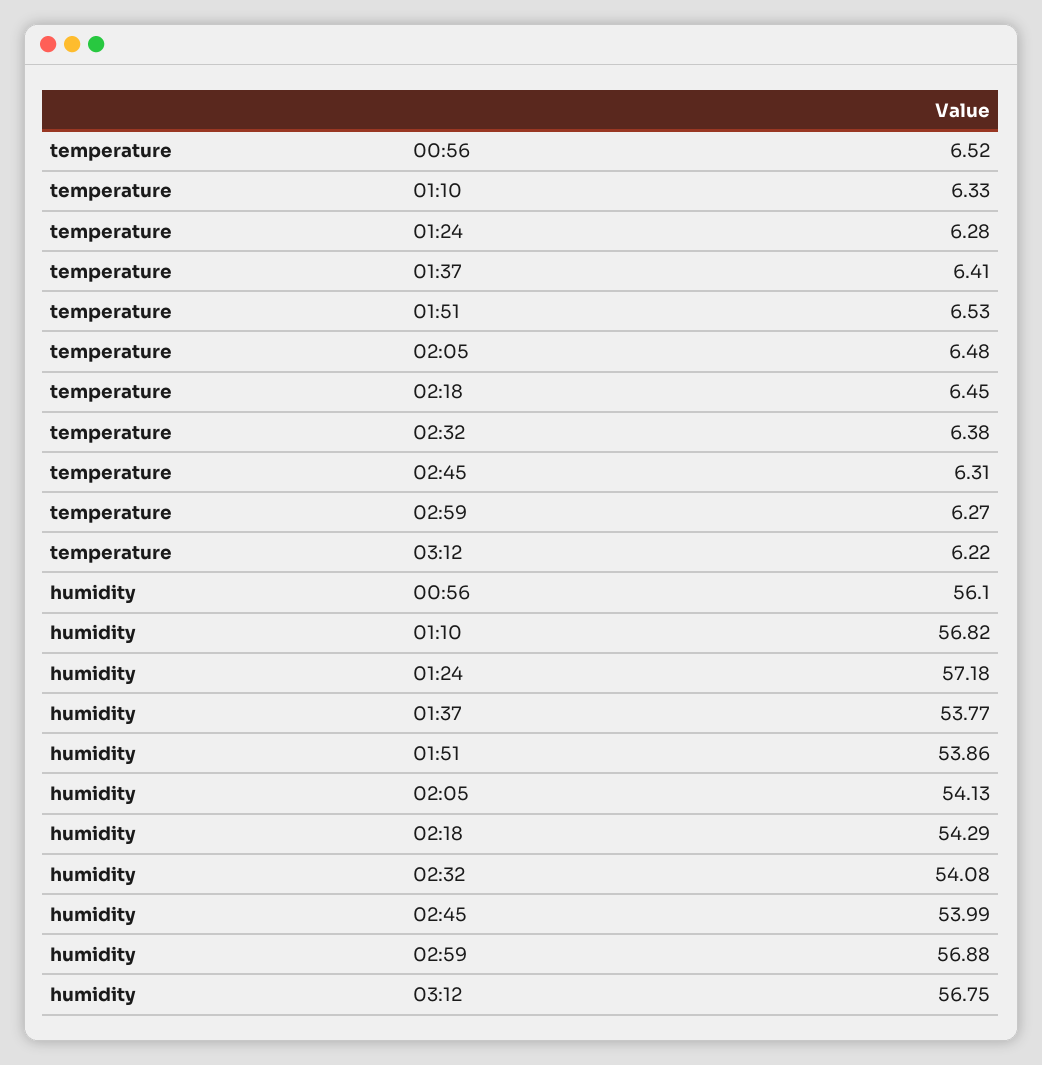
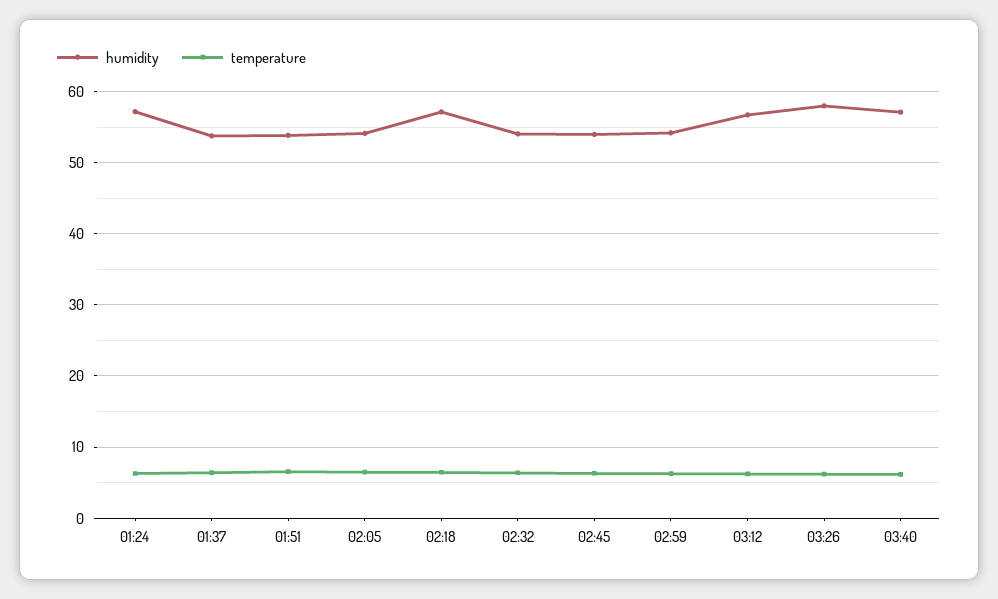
temperature, 00:56: 6.52 -> none
temperature, 01:10: 6.33 -> none
humidity, 00:56: 56.1 -> none
humidity, 01:10: 56.82 -> none
humidity, 02:18: 54.29 -> 57
humidity, 02:59: 56.88 -> 54
humidity, 03:26: none -> 58
temperature, 03:26: none -> 6
humidity, 03:40: none -> 57
temperature, 03:40: none -> 6

